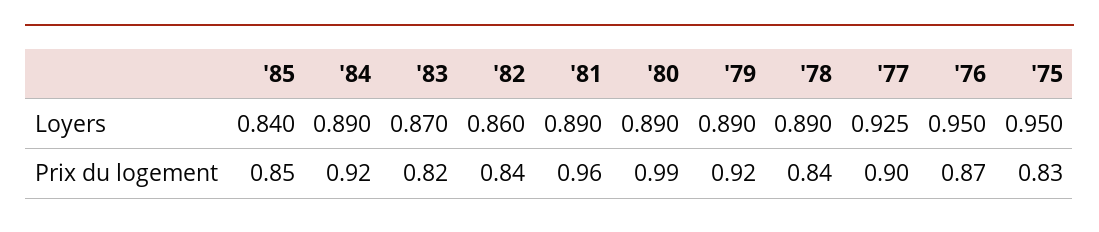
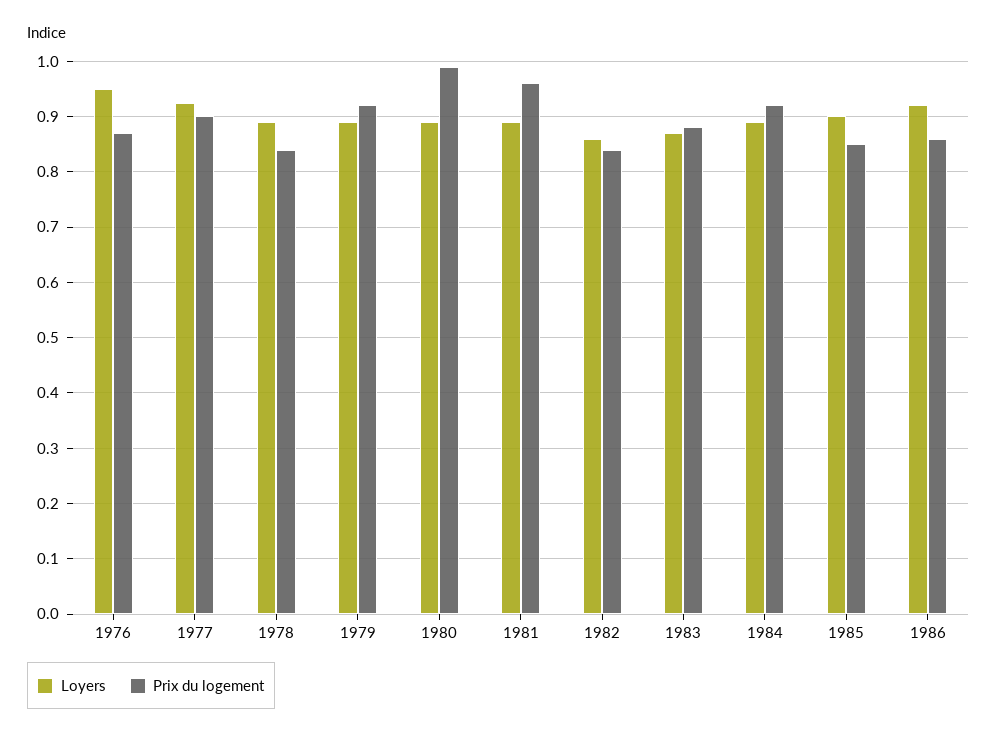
Loyers, '85: 0.84 -> 0.9
Loyers, '75: 0.95 -> none
Prix du logement, '83: 0.82 -> 0.88
Prix du logement, '75: 0.83 -> none
Loyers, 1986: none -> 0.92
Prix du logement, 1986: none -> 0.86

